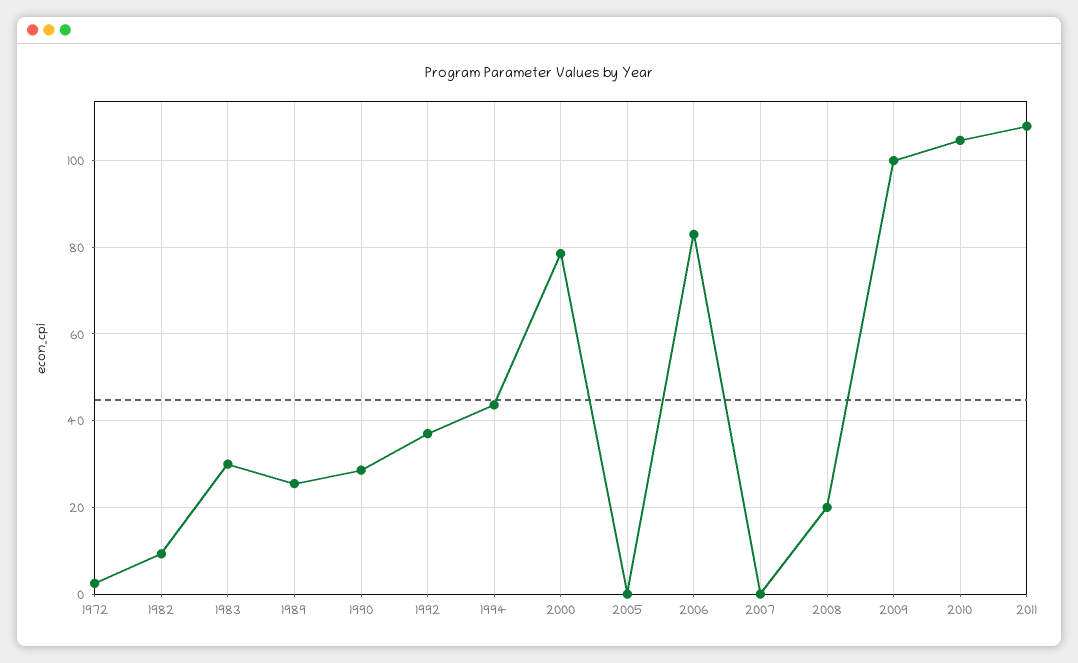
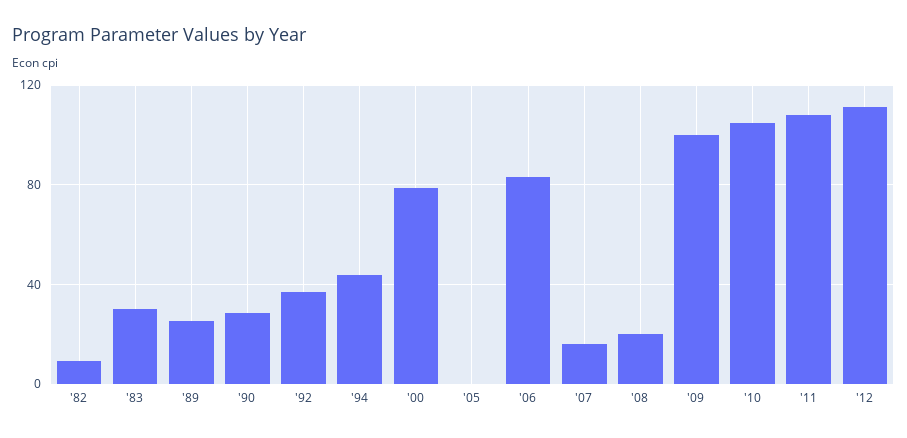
1972: 2 -> none
2007: 0 -> 15
'12: none -> 110

